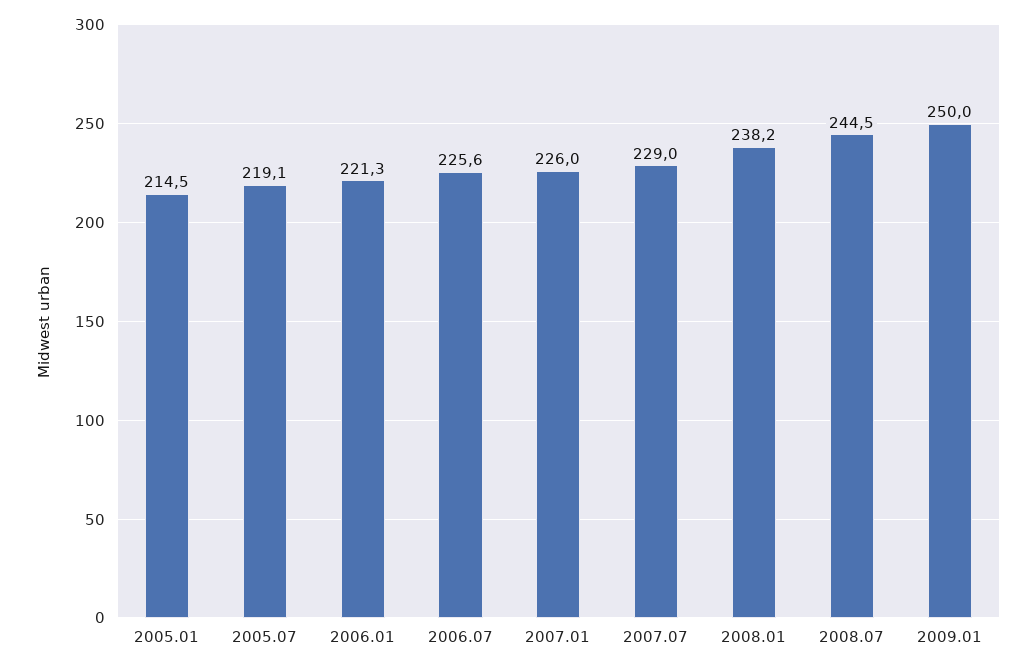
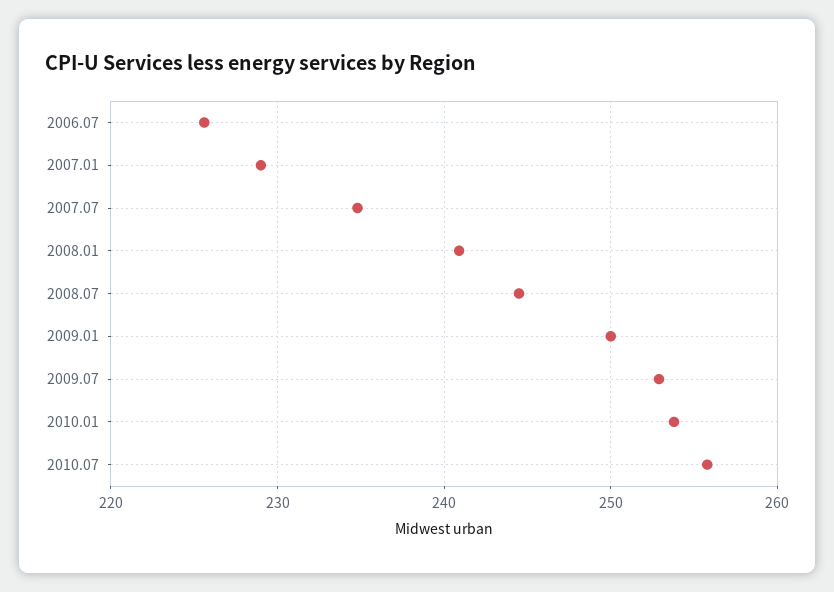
2005.01: 214.5 -> none
2005.07: 219.1 -> none
2006.01: 221.3 -> none
2007.01: 226 -> 229
2007.07: 229 -> 235
2008.01: 238.2 -> 241
2009.07: none -> 253
2010.01: none -> 254
2010.07: none -> 256

